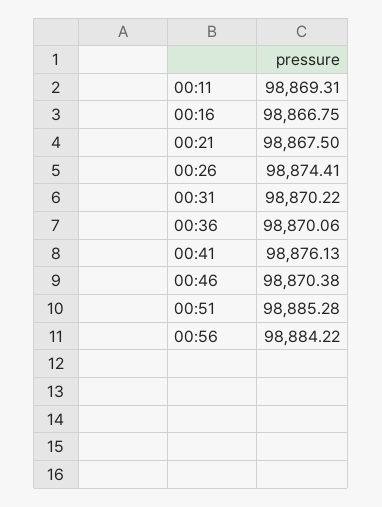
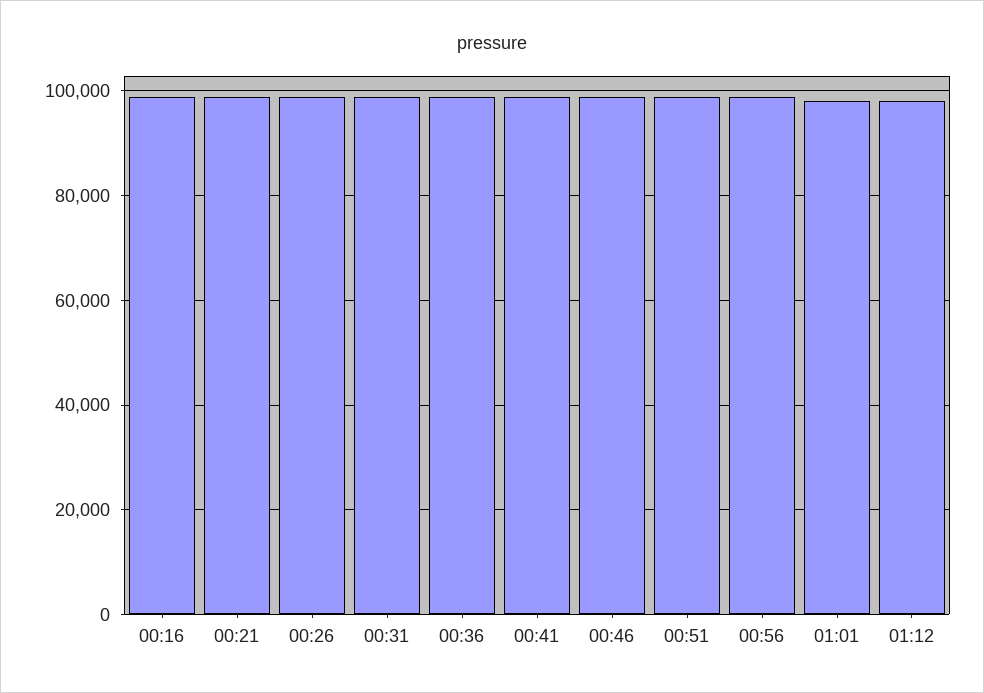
00:11: 98869.31 -> none
01:01: none -> 98000
01:12: none -> 98000

